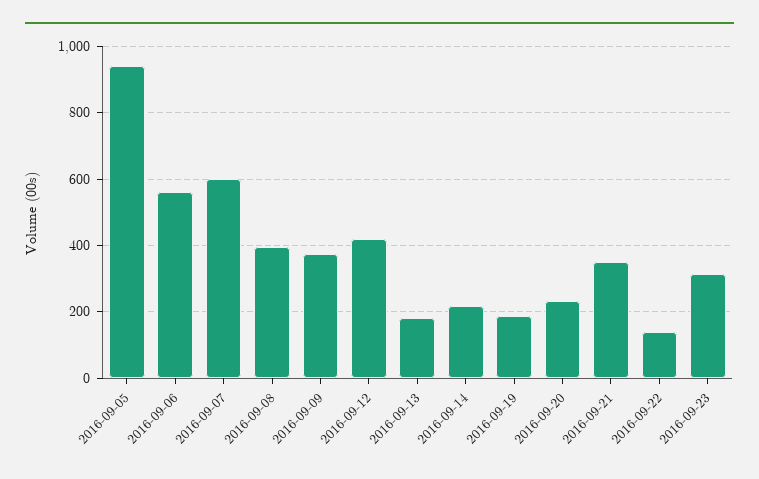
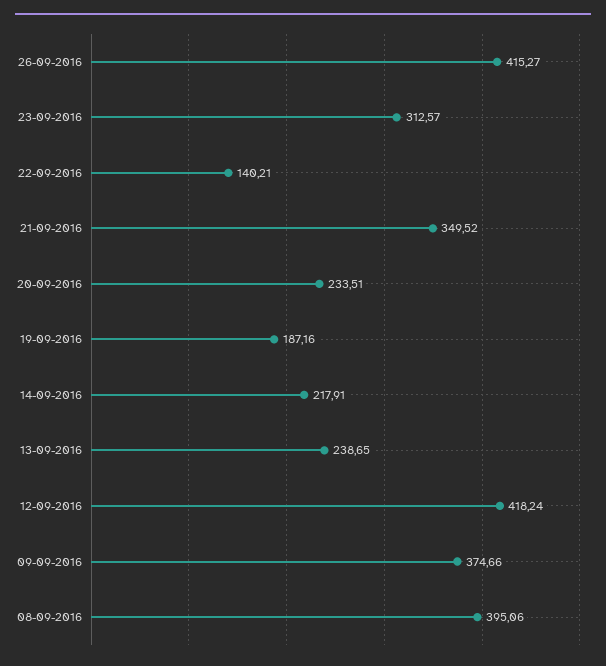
2016-09-05: 940 -> none
2016-09-06: 560 -> none
2016-09-07: 600 -> none
2016-09-13: 180 -> 238.65
26-09-2016: none -> 415.27

